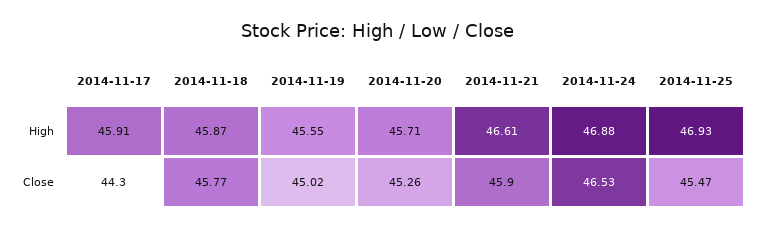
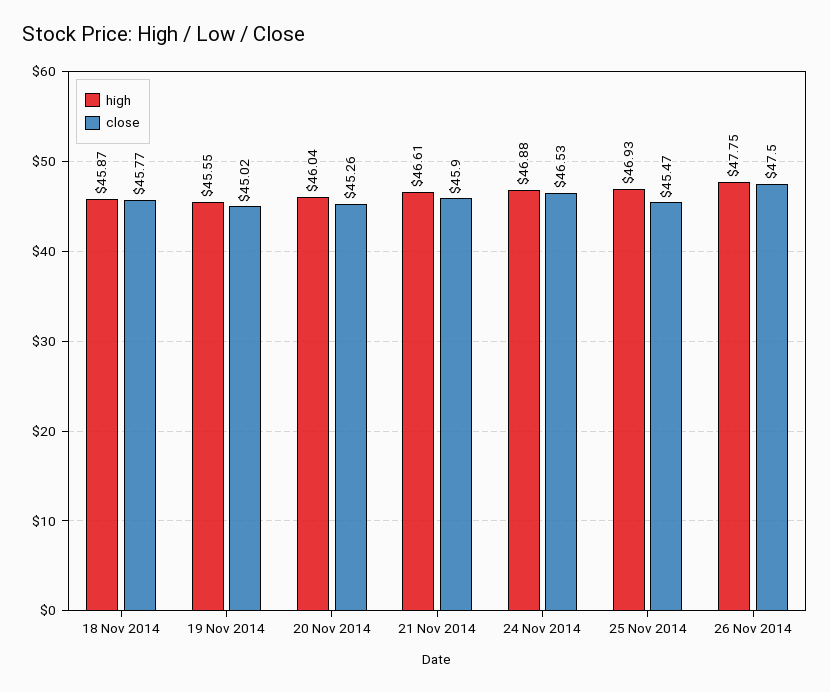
High, 2014-11-17: 45.91 -> none
High, 2014-11-20: 45.71 -> 46.04
Close, 2014-11-17: 44.3 -> none
High, 26 Nov 2014: none -> 47.75
Close, 26 Nov 2014: none -> 47.5

